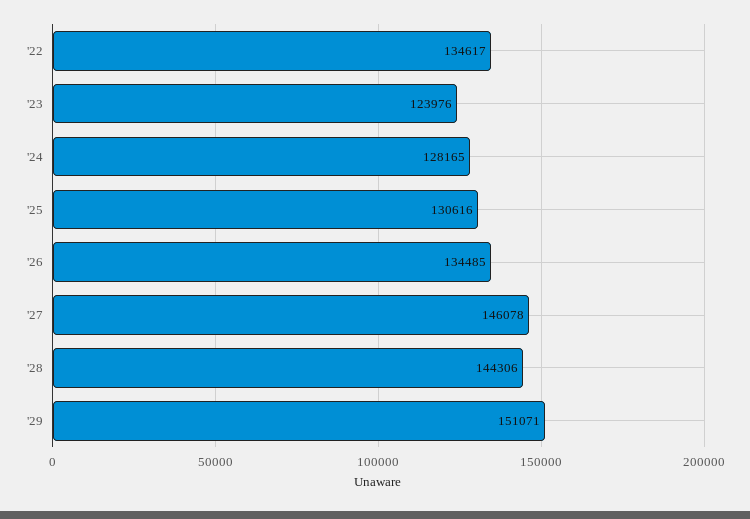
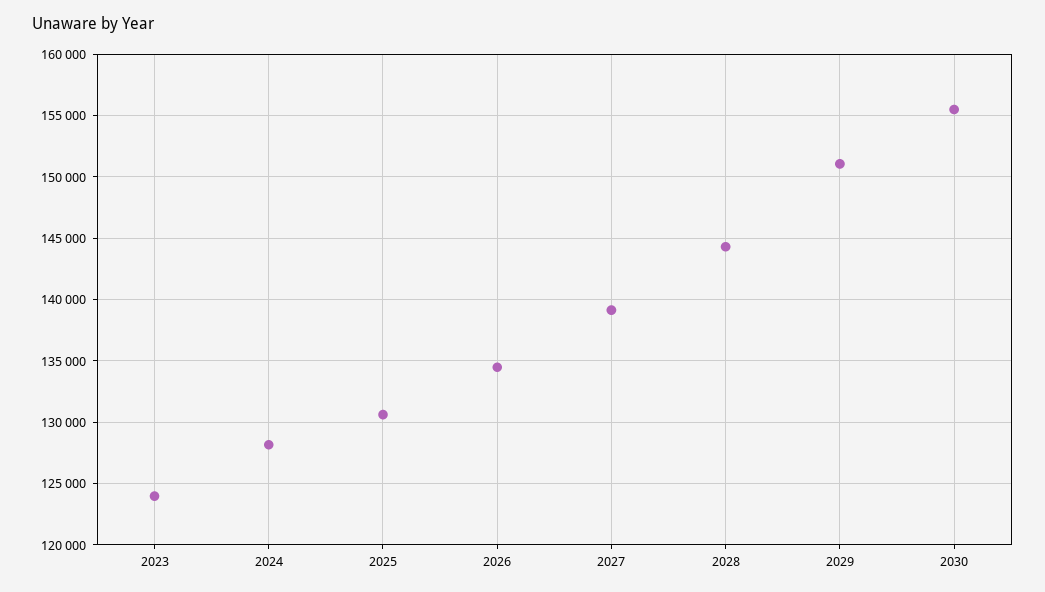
'22: 134617 -> none
'27: 146078 -> 139000
2030: none -> 155500

